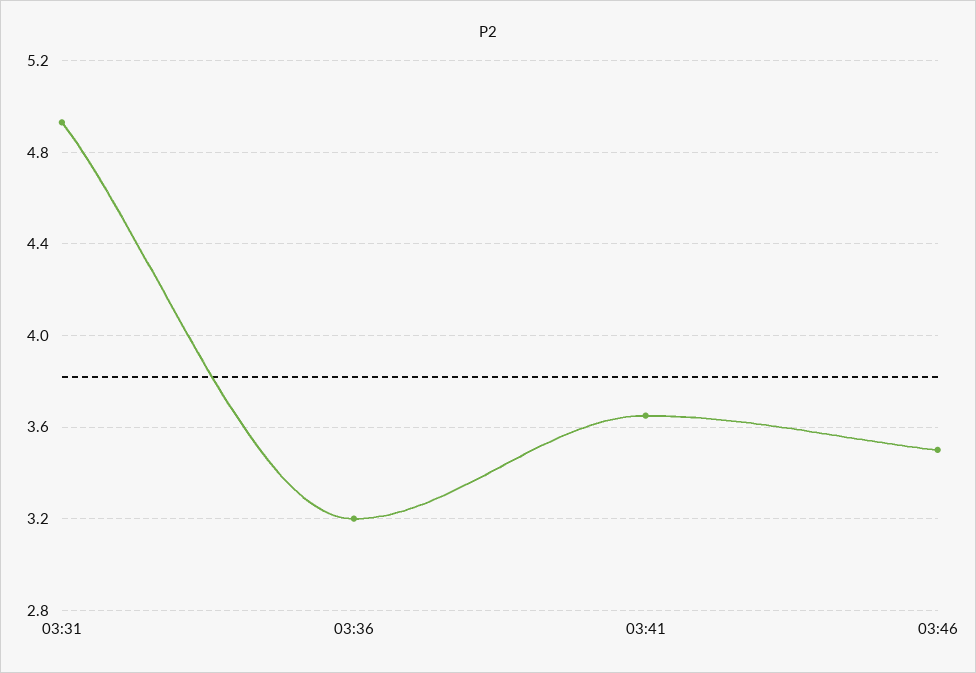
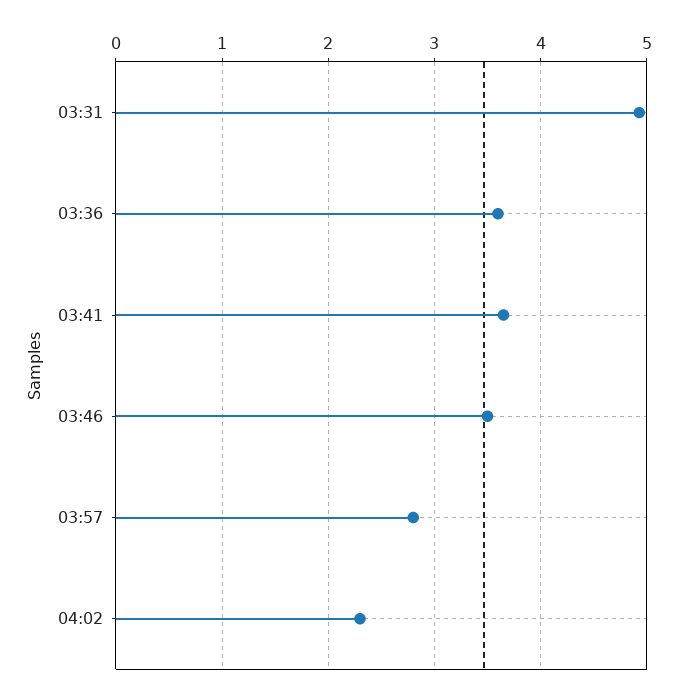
03:36: 3.2 -> 3.6
03:57: none -> 2.8
04:02: none -> 2.3

